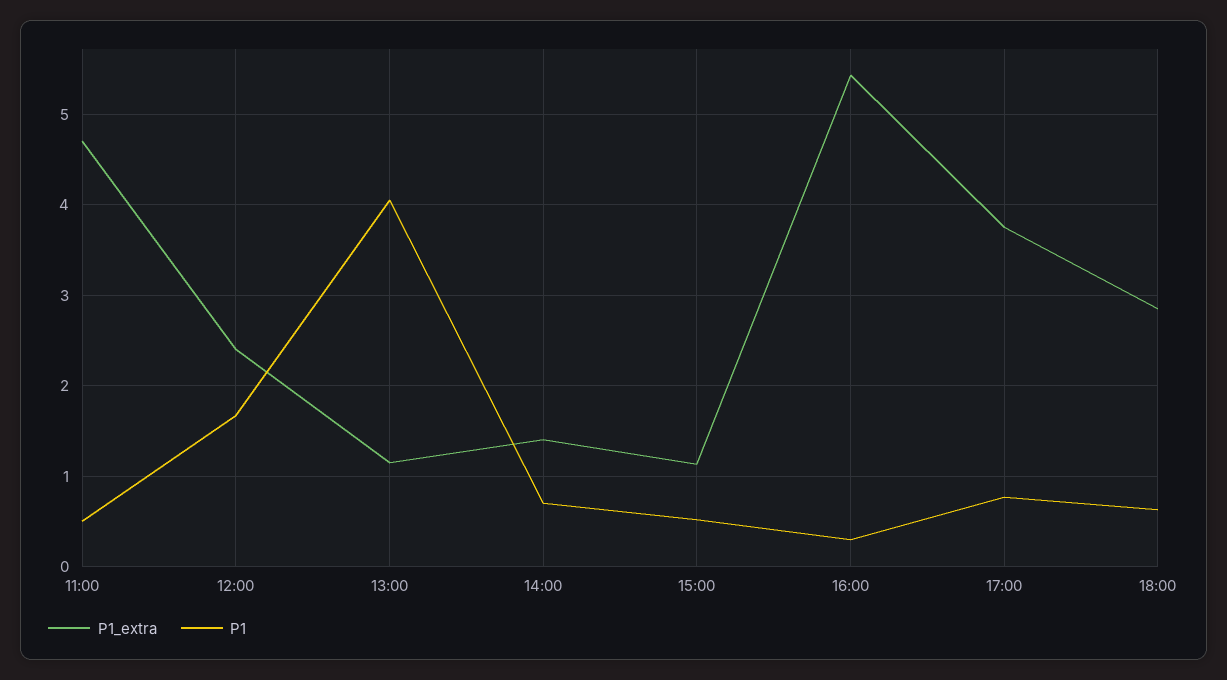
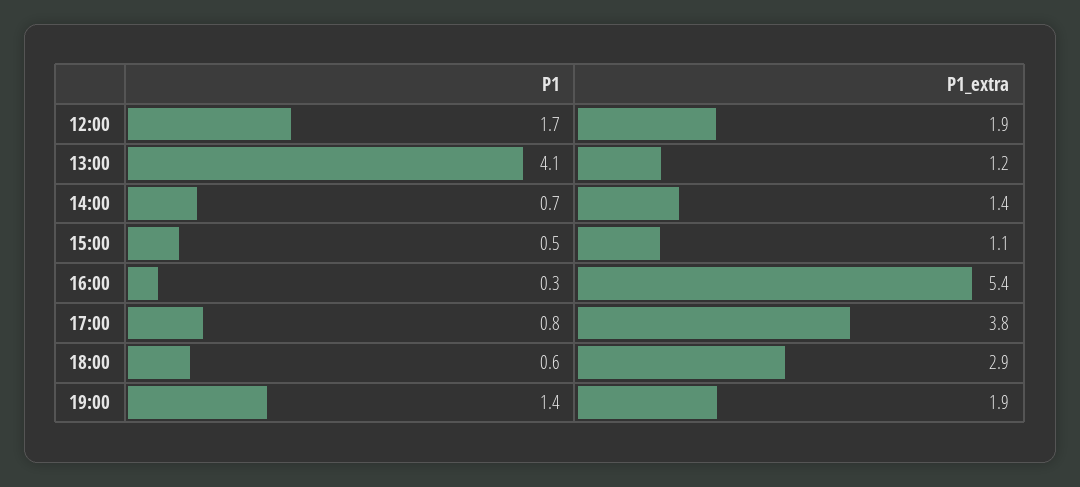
P1_extra, 11:00: 4.7 -> none
P1, 11:00: 0.5 -> none
P1_extra, 12:00: 2.4 -> 1.9
P1, 19:00: none -> 1.4
P1_extra, 19:00: none -> 1.9

